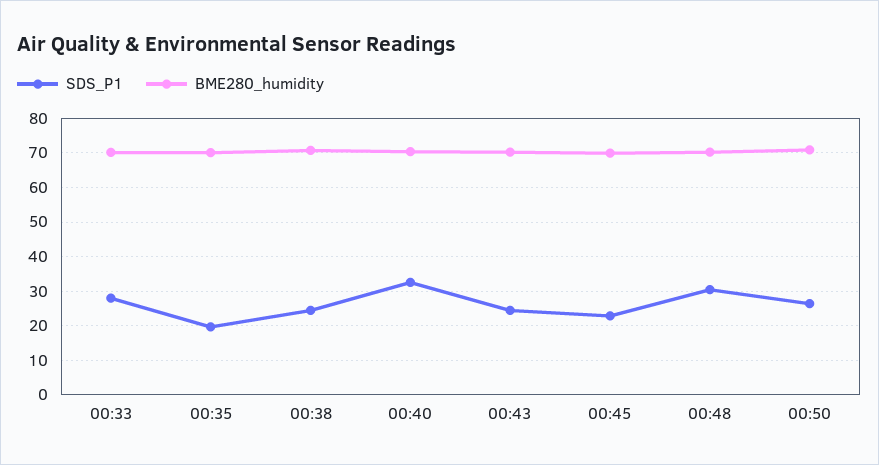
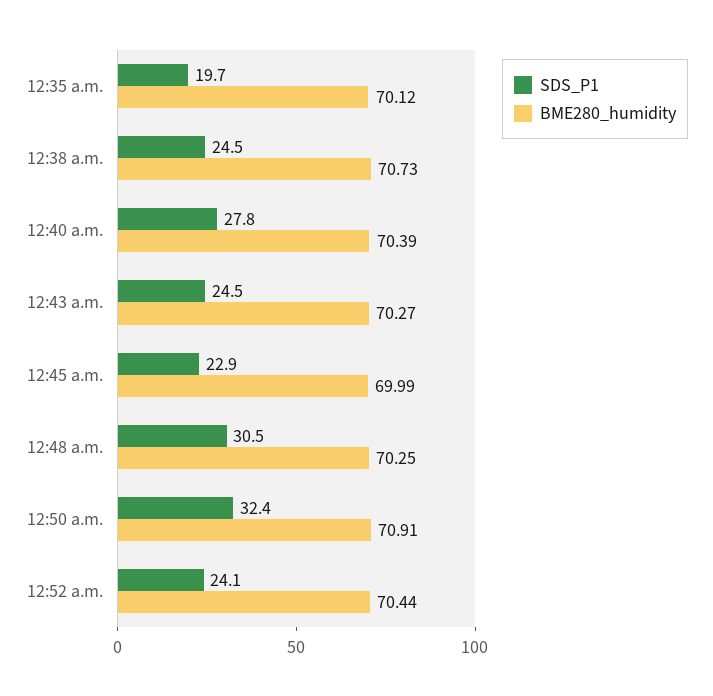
SDS_P1, 00:33: 28 -> none
BME280_humidity, 00:33: 70 -> none
SDS_P1, 00:40: 32 -> 27.8
SDS_P1, 00:50: 26 -> 32.4
SDS_P1, 12:52 a.m.: none -> 24.1
BME280_humidity, 12:52 a.m.: none -> 70.44

